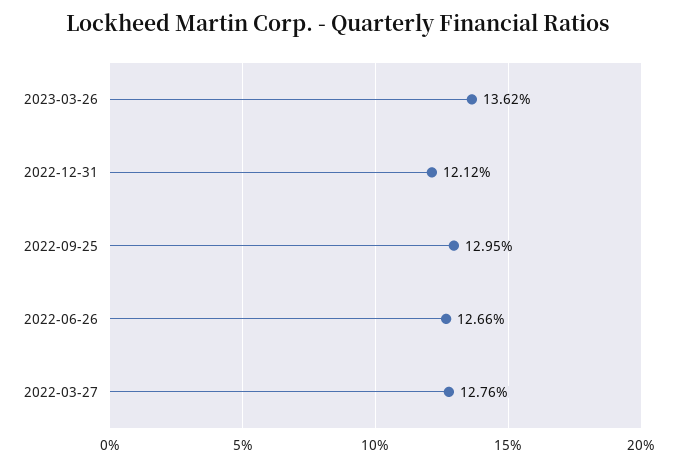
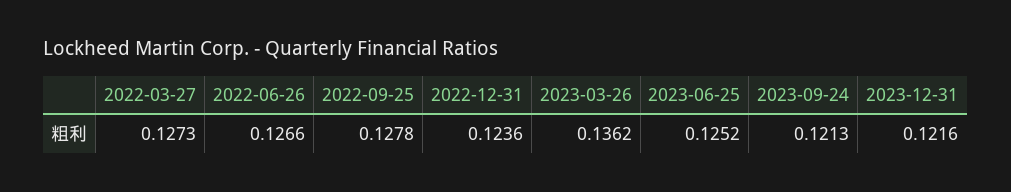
2022-12-31: 0.1212 -> 0.1236
2022-09-25: 0.1295 -> 0.1278
2022-03-27: 0.1276 -> 0.1273
2023-06-25: none -> 0.1252
2023-09-24: none -> 0.1213
2023-12-31: none -> 0.1216

